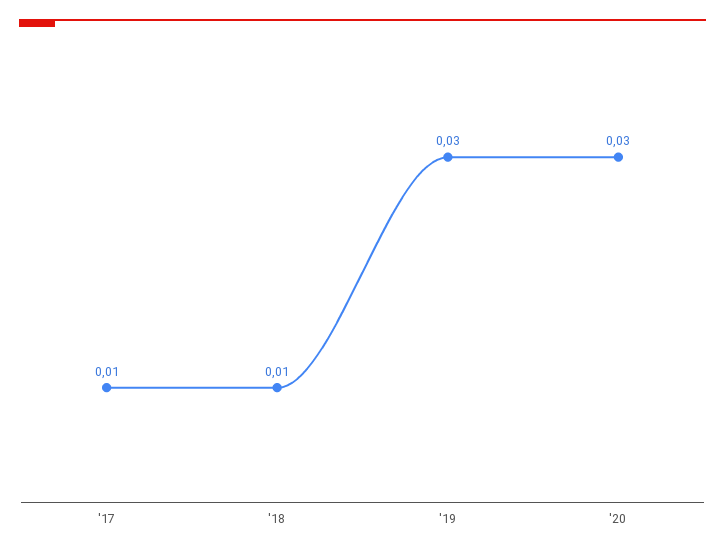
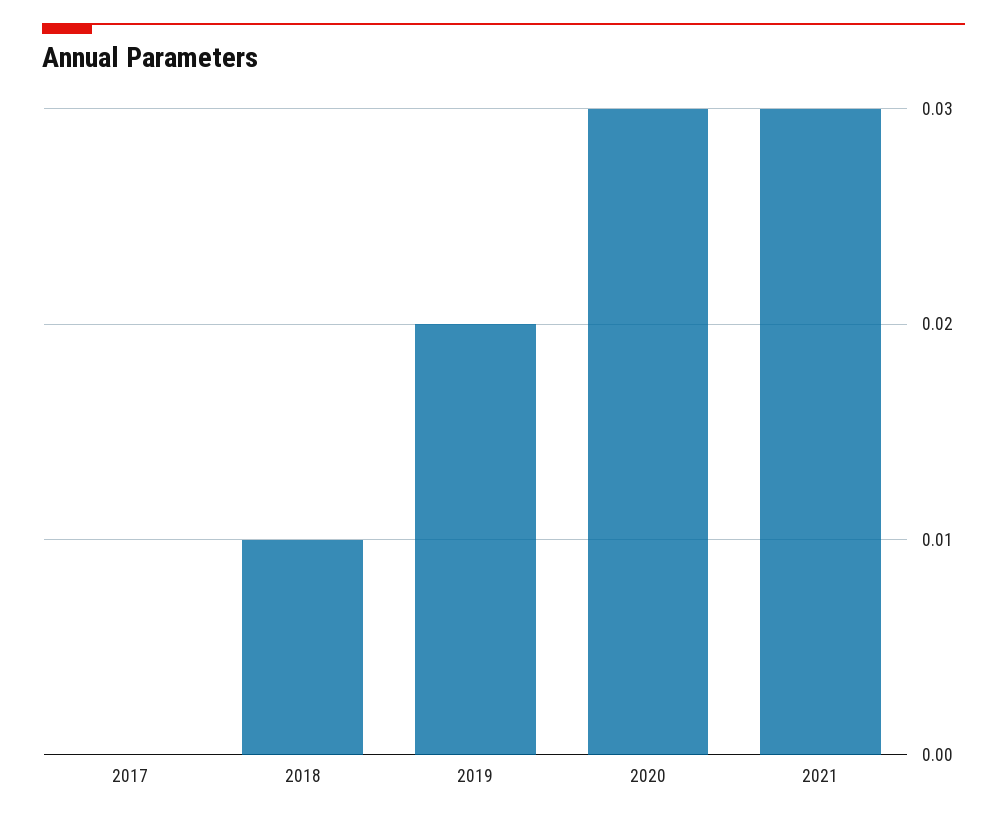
'17: 0.01 -> 0
'19: 0.03 -> 0.02
2021: none -> 0.03

